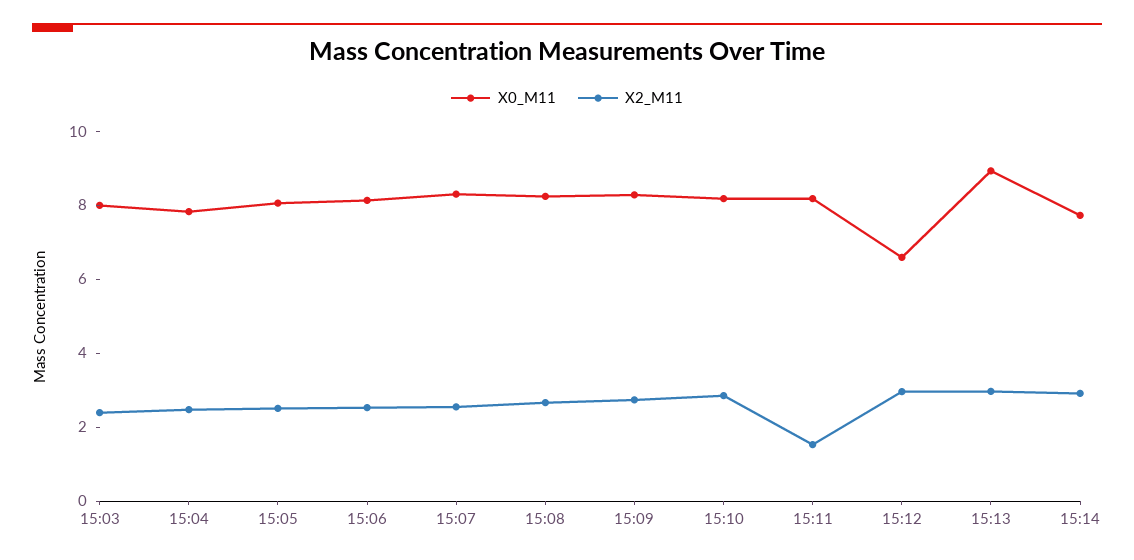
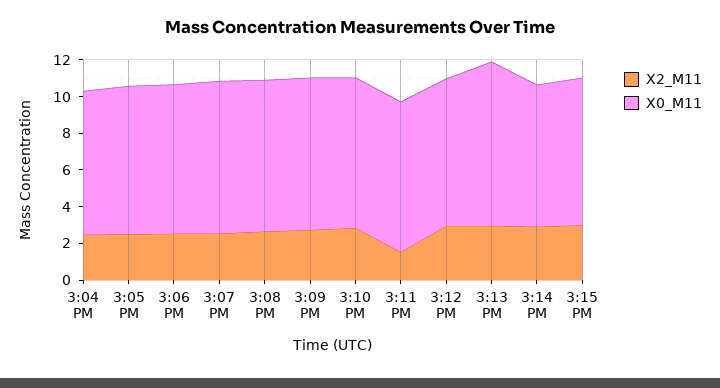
X0_M11, 15:03: 8 -> none
X2_M11, 15:03: 2.5 -> none
X0_M11, 15:12: 6.5 -> 8
X2_M11, 3:15 PM: none -> 3
X0_M11, 3:15 PM: none -> 8

